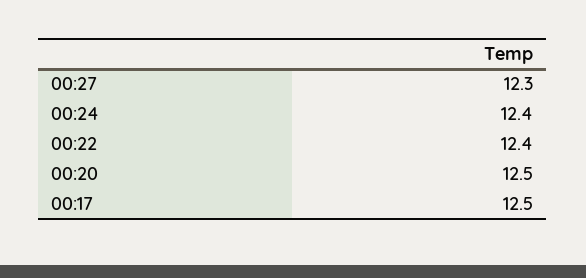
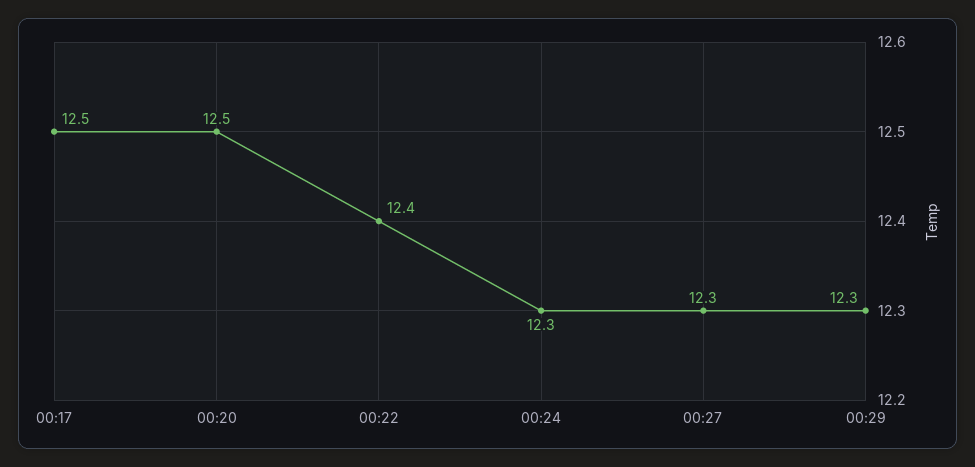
00:24: 12.4 -> 12.3
00:29: none -> 12.3

